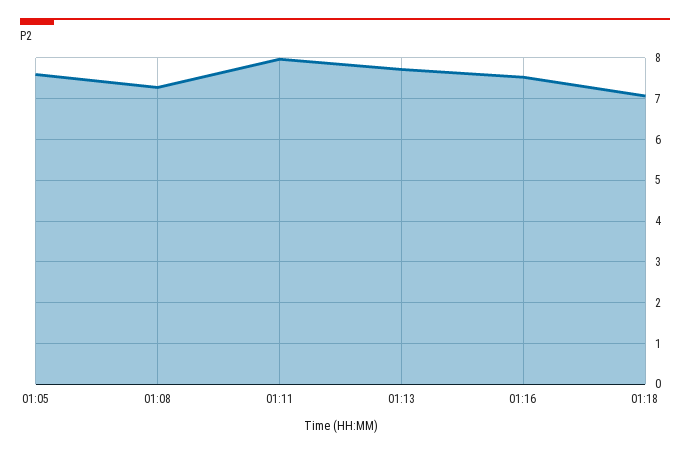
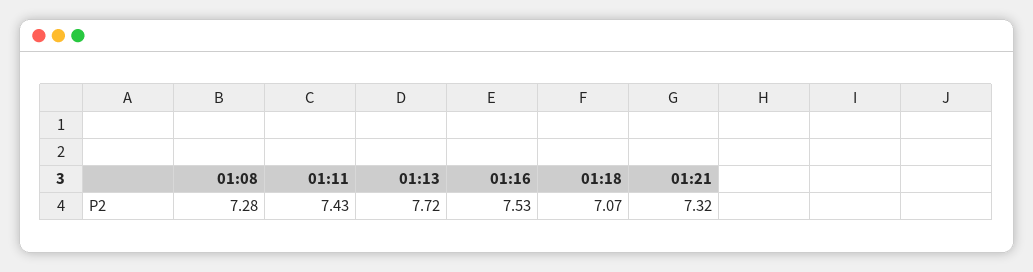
01:05: 7.6 -> none
01:11: 8 -> 7.43
01:21: none -> 7.32

